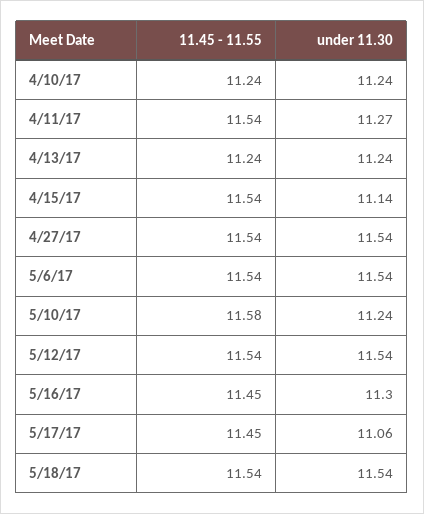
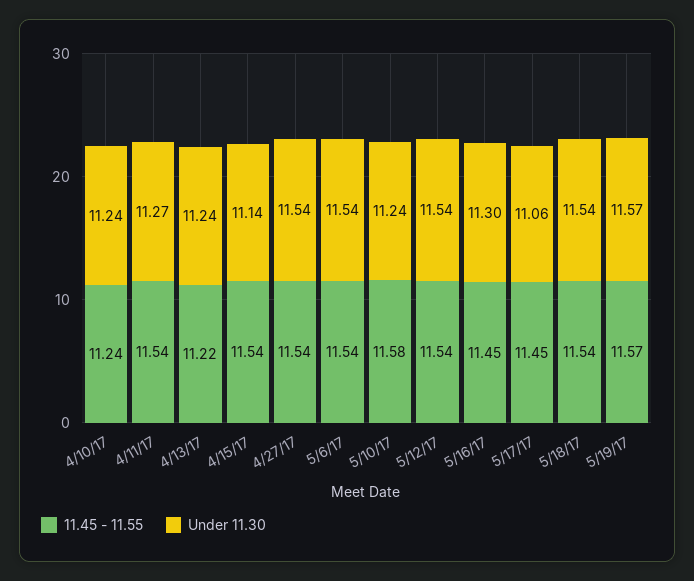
11.45 - 11.55, 4/13/17: 11.24 -> 11.22
11.45 - 11.55, 5/19/17: none -> 11.57
under 11.30, 5/19/17: none -> 11.57

